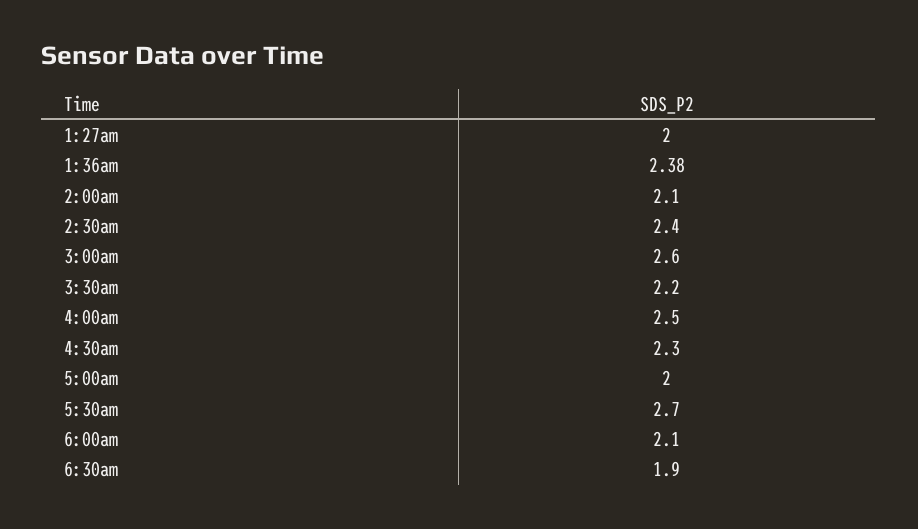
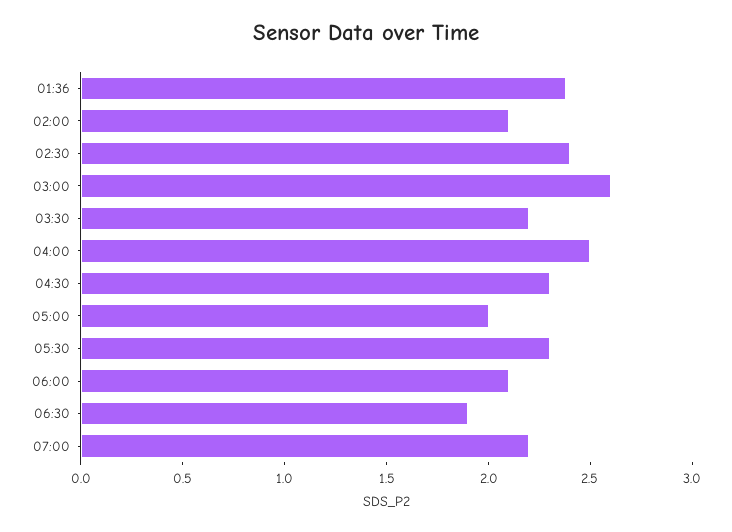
1:27am: 2 -> none
5:30am: 2.7 -> 2.3
07:00: none -> 2.2

